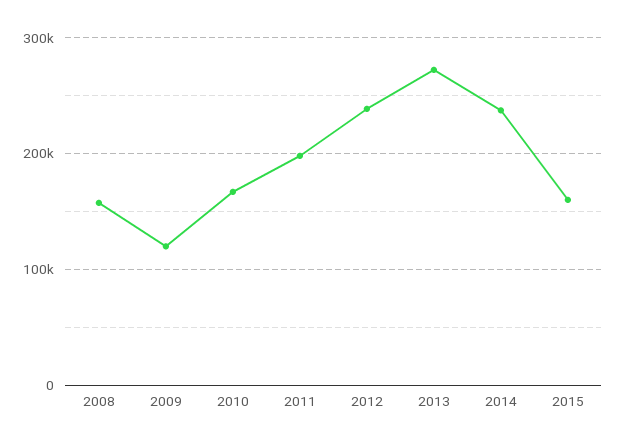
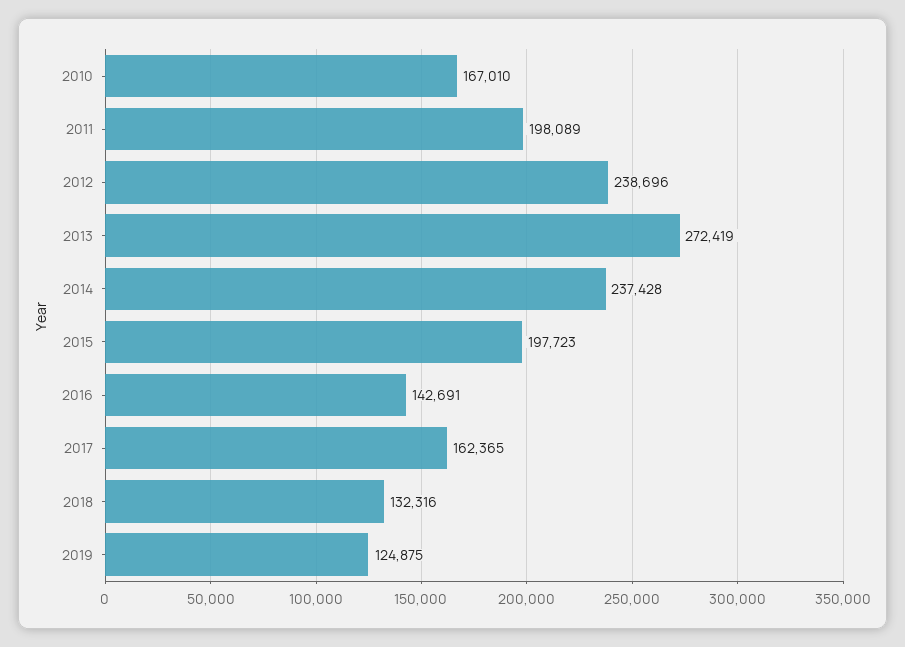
2008: 160000 -> none
2009: 120000 -> none
2015: 160000 -> 197723
2016: none -> 142691
2017: none -> 162365
2018: none -> 132316
2019: none -> 124875

